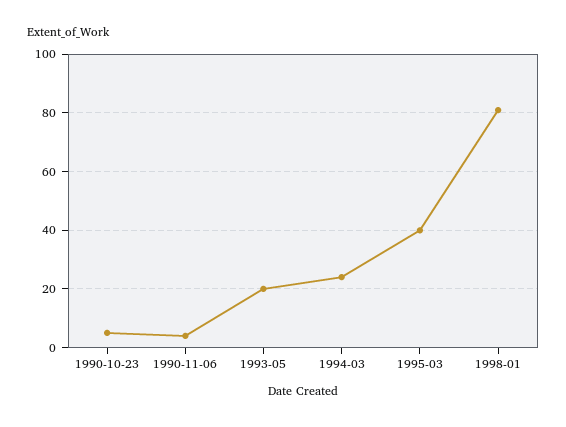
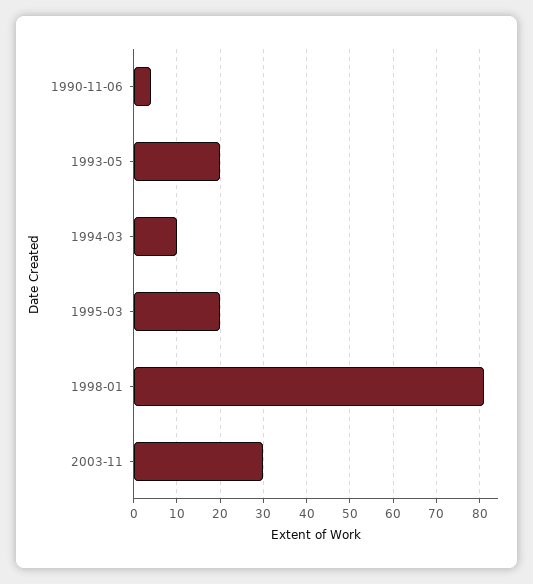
1990-10-23: 5 -> none
1994-03: 25 -> 10
1995-03: 40 -> 20
2003-11: none -> 30

